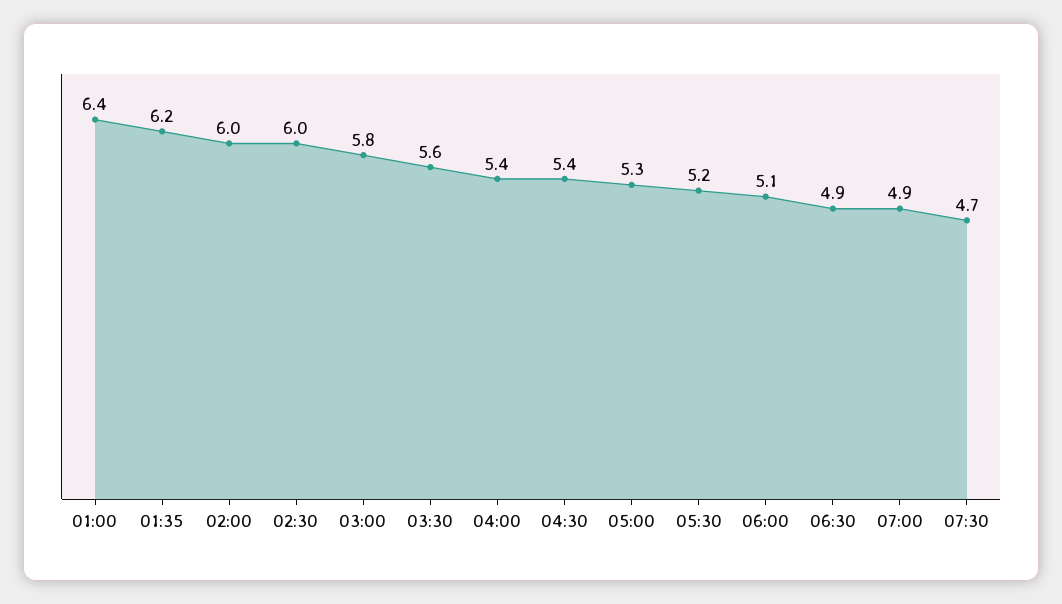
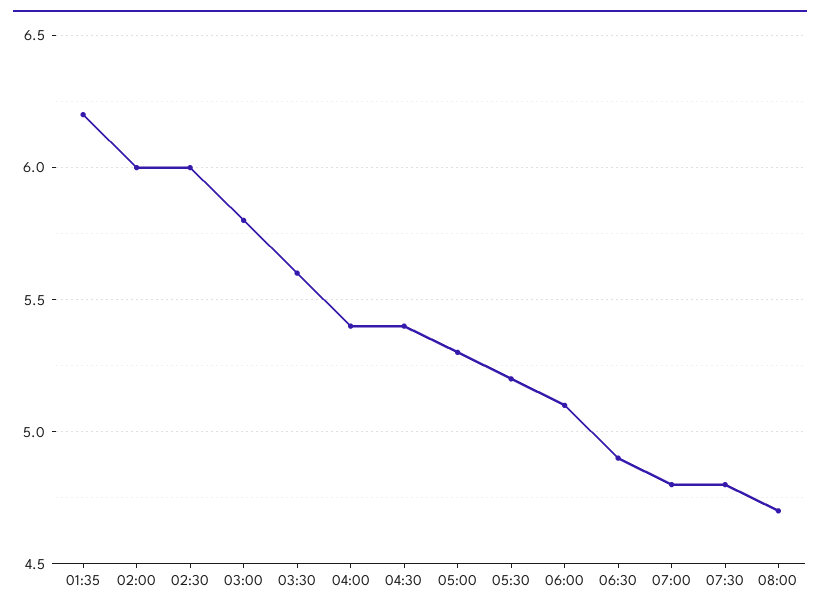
01:00: 6.4 -> none
07:00: 4.9 -> 4.8
07:30: 4.7 -> 4.8
08:00: none -> 4.7

